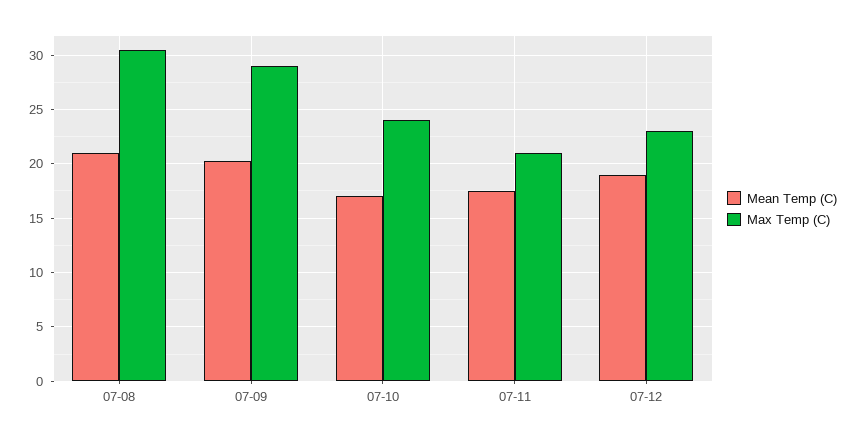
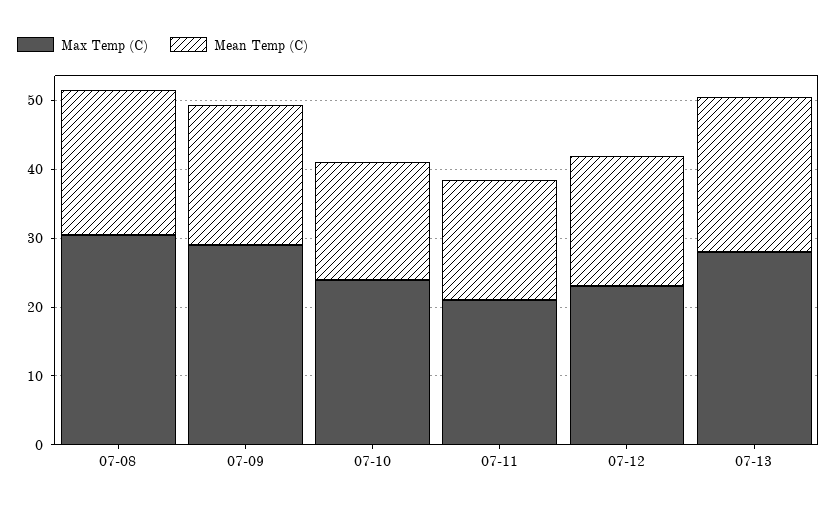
Max Temp (C), 07-13: none -> 28
Mean Temp (C), 07-13: none -> 22

